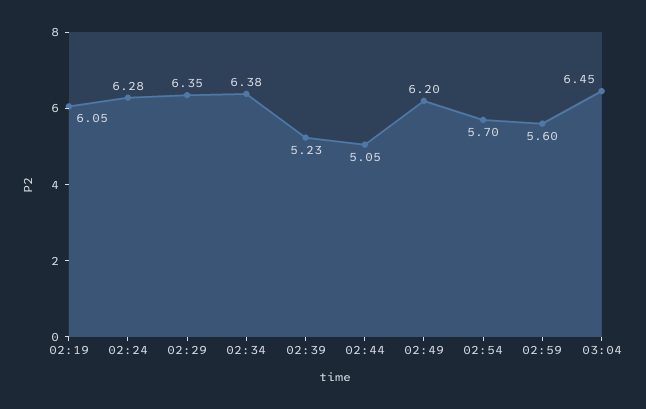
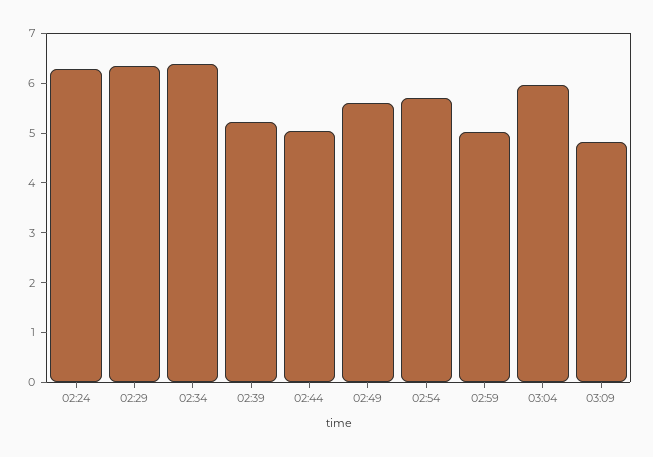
02:19: 6.05 -> none
02:49: 6.2 -> 5.6
02:59: 5.6 -> 5
03:04: 6.45 -> 6
03:09: none -> 4.8

